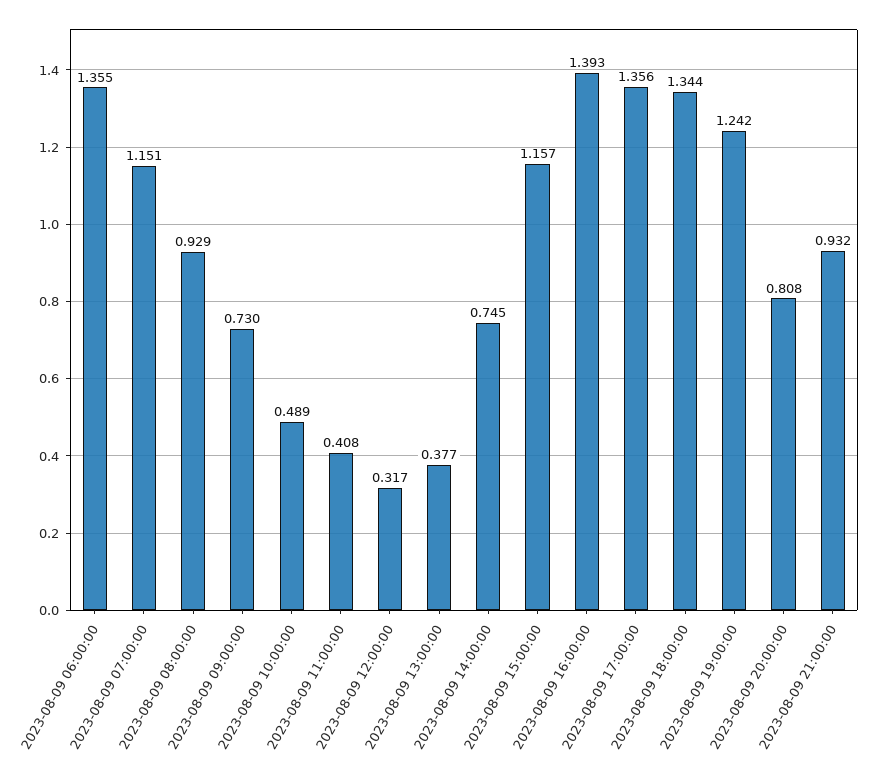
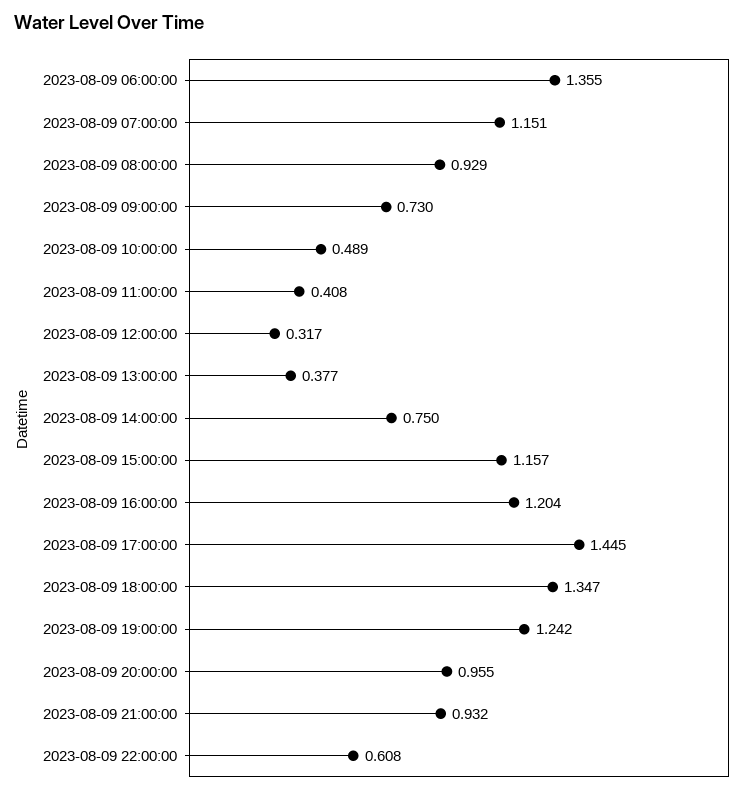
2023-08-09 14:00:00: 0.745 -> 0.75
2023-08-09 16:00:00: 1.393 -> 1.204
2023-08-09 17:00:00: 1.356 -> 1.445
2023-08-09 18:00:00: 1.344 -> 1.347
2023-08-09 20:00:00: 0.808 -> 0.955
2023-08-09 22:00:00: none -> 0.608

